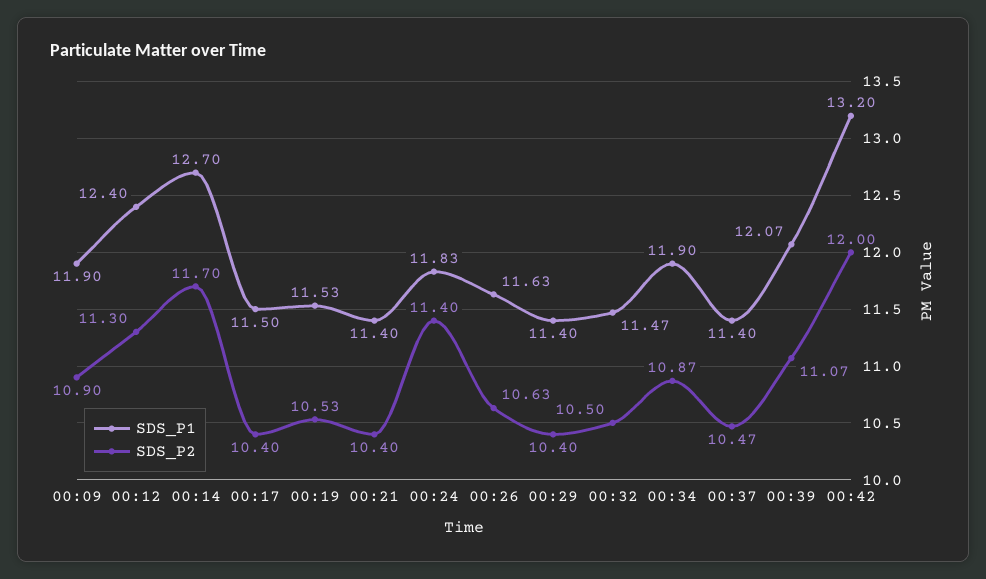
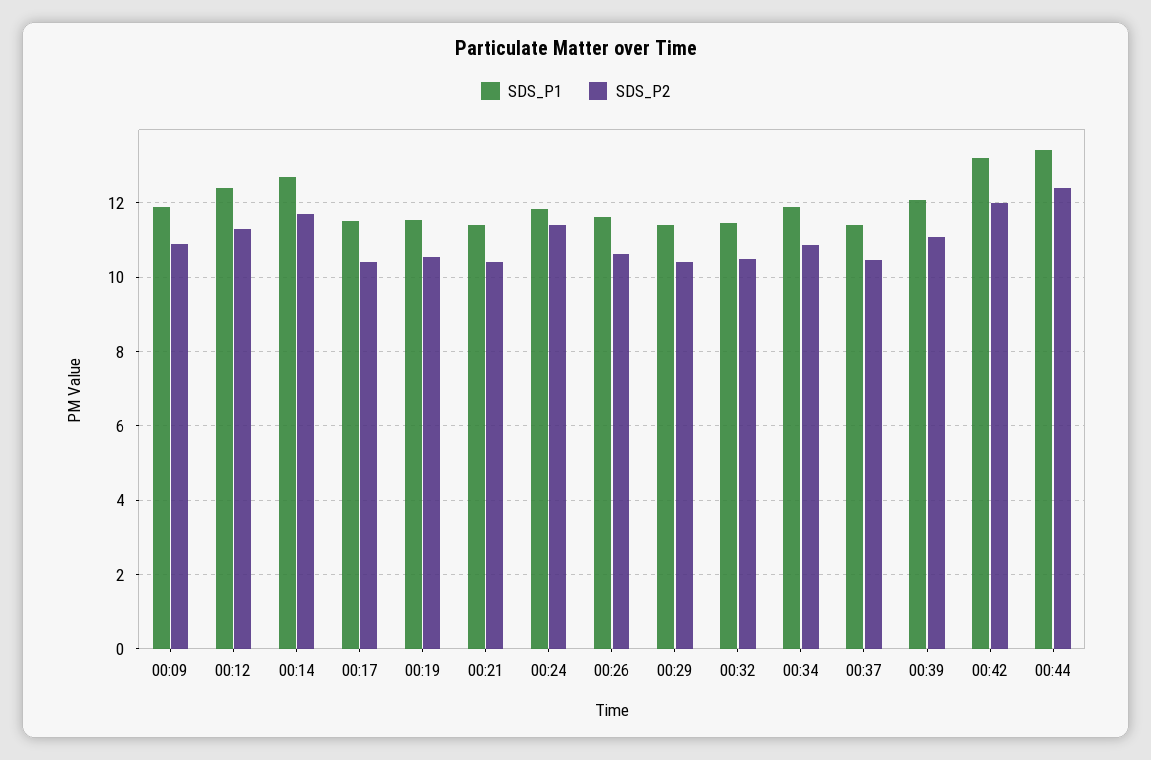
SDS_P1, 00:44: none -> 13.4
SDS_P2, 00:44: none -> 12.4

